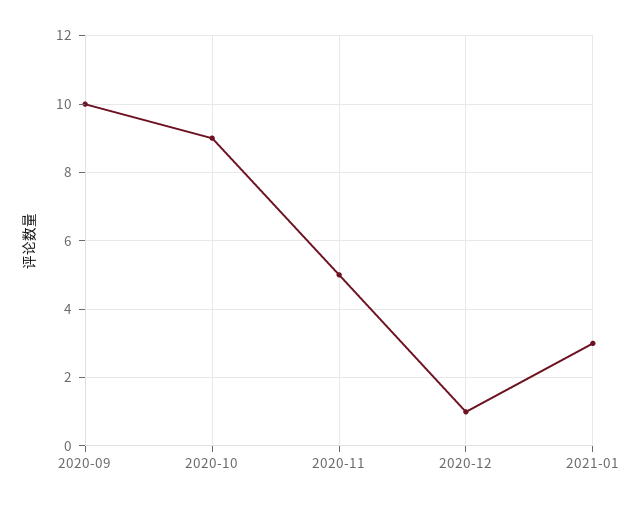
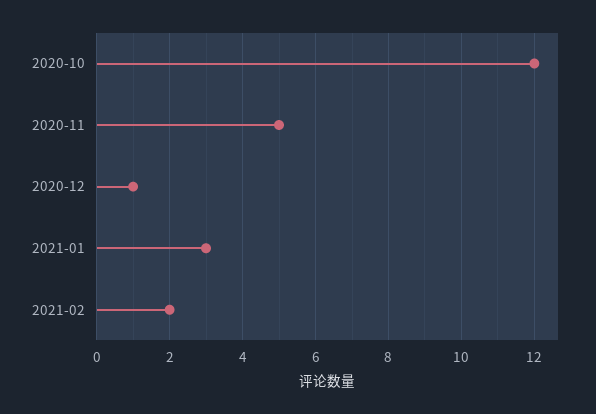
2020-09: 10 -> none
2020-10: 9 -> 12
2021-02: none -> 2

